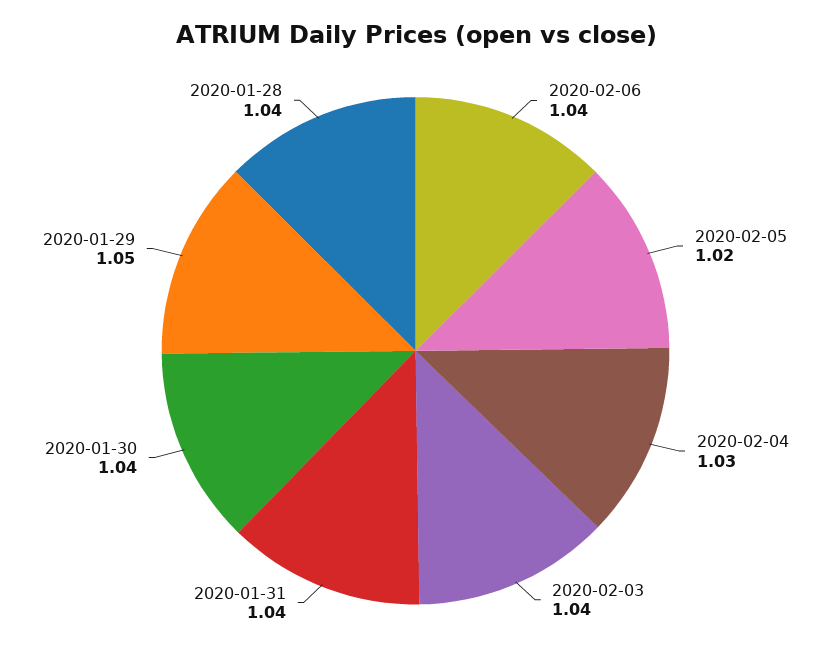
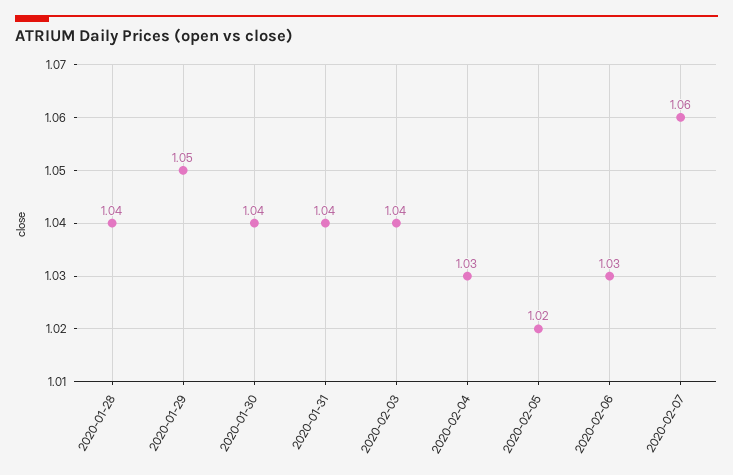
2020-02-06: 1.04 -> 1.03
2020-02-07: none -> 1.06

